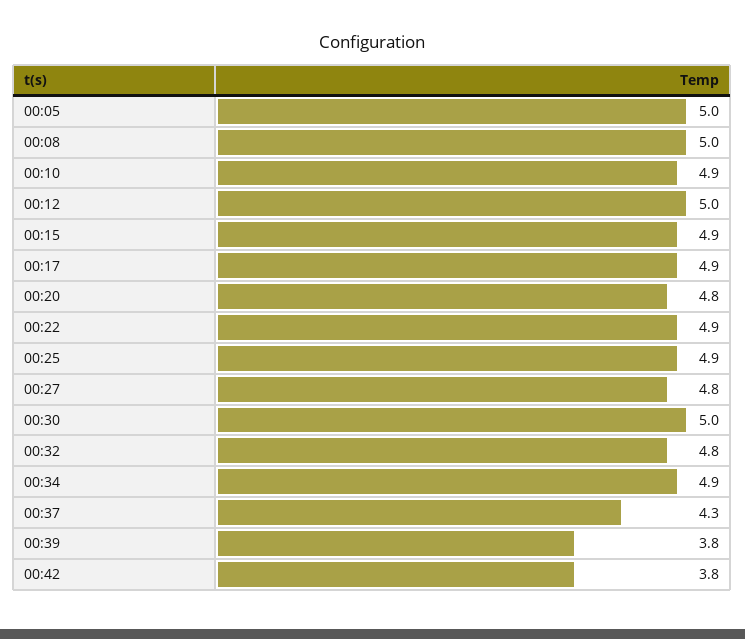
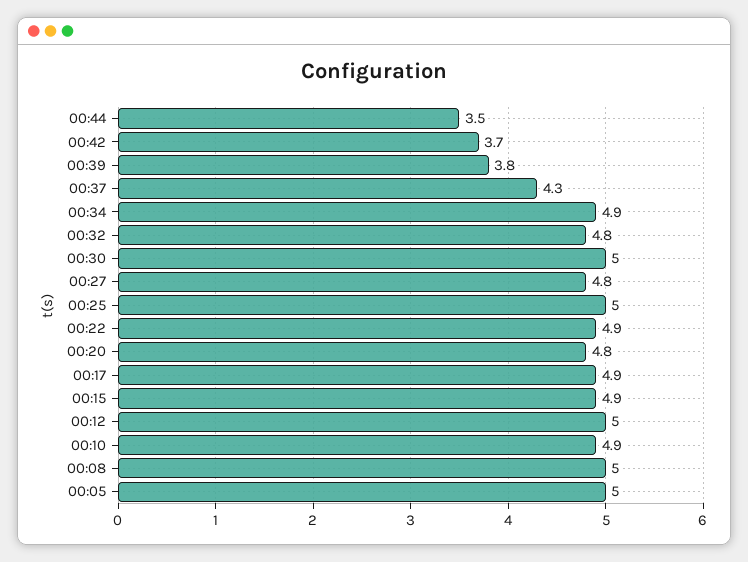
00:25: 4.9 -> 5
00:42: 3.8 -> 3.7
00:44: none -> 3.5

